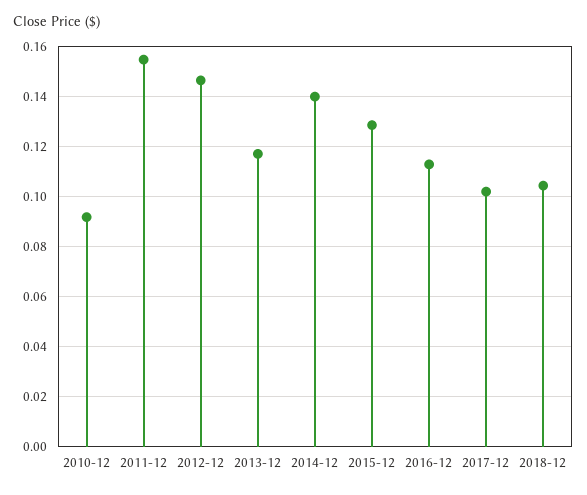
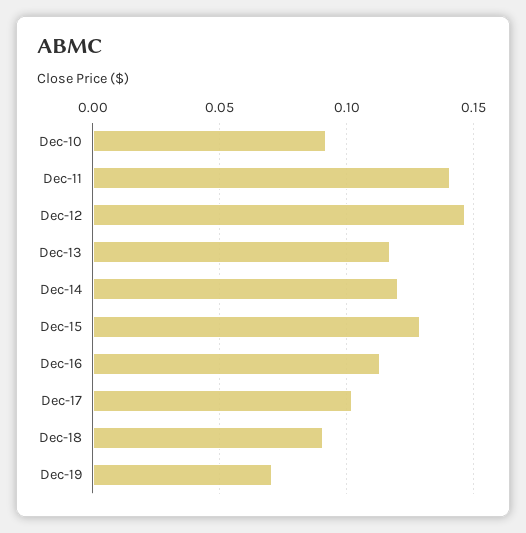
2011-12: 0.155 -> 0.14
2014-12: 0.14 -> 0.12
2018-12: 0.105 -> 0.09
Dec-19: none -> 0.07

